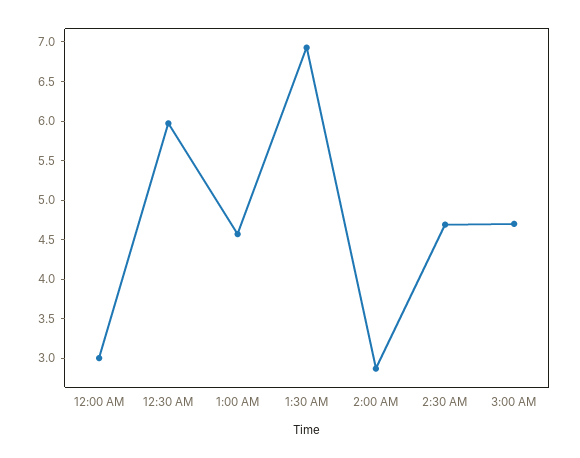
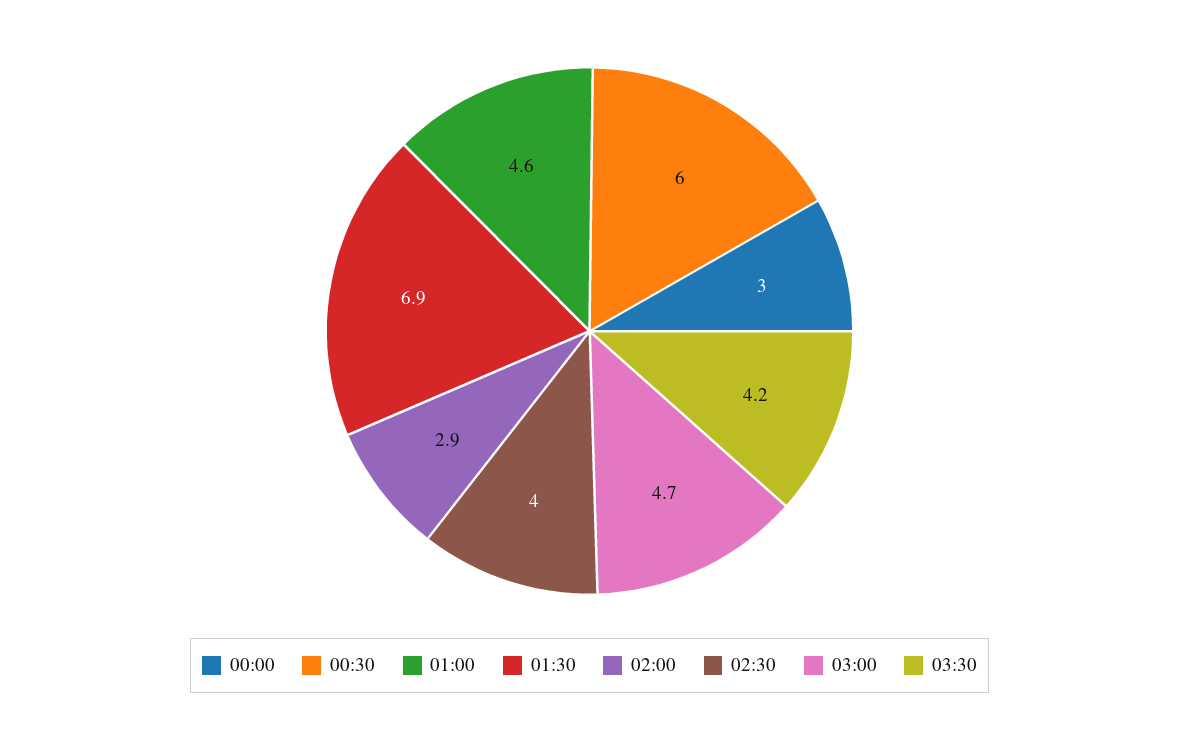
2:30 AM: 4.75 -> 4
03:30: none -> 4.2

